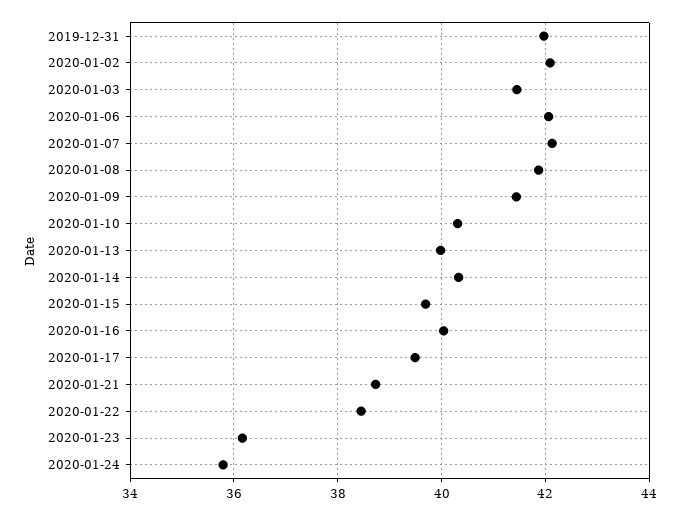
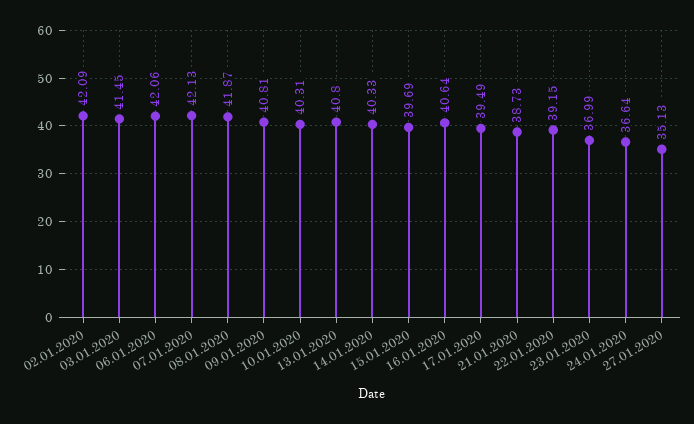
2019-12-31: 42 -> none
2020-01-09: 41.4 -> 40.81
2020-01-13: 40 -> 40.8
2020-01-16: 40 -> 40.64
2020-01-22: 38.4 -> 39.15
2020-01-23: 36.2 -> 36.99
2020-01-24: 35.8 -> 36.64
27.01.2020: none -> 35.13

